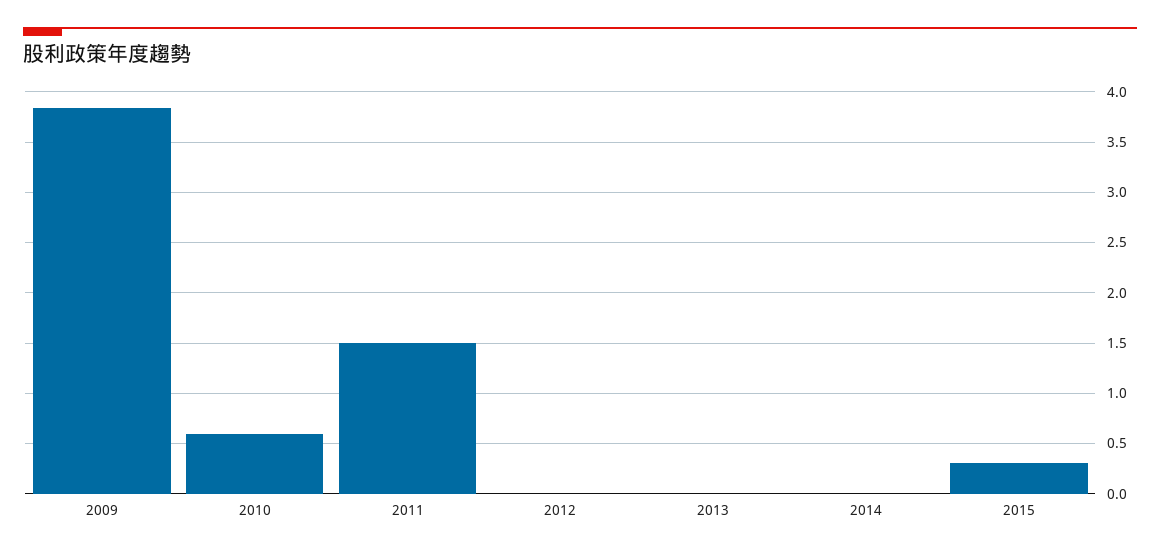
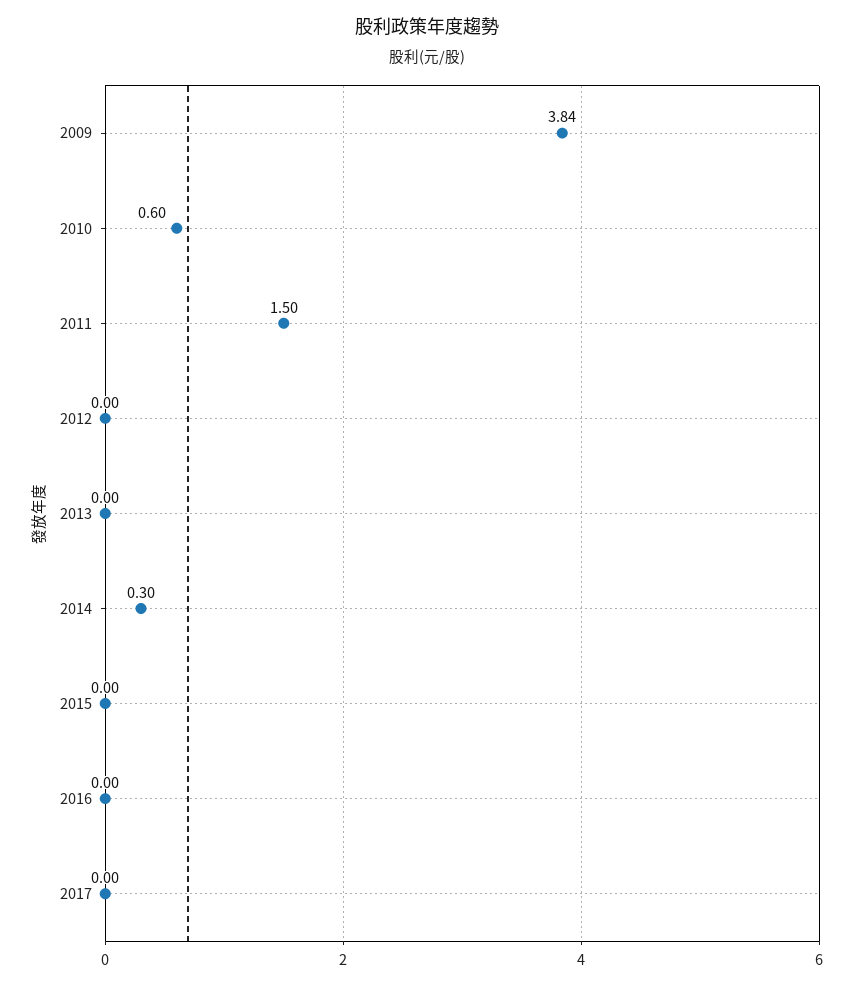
2014: 0 -> 0.3
2015: 0.3 -> 0
2016: none -> 0
2017: none -> 0

